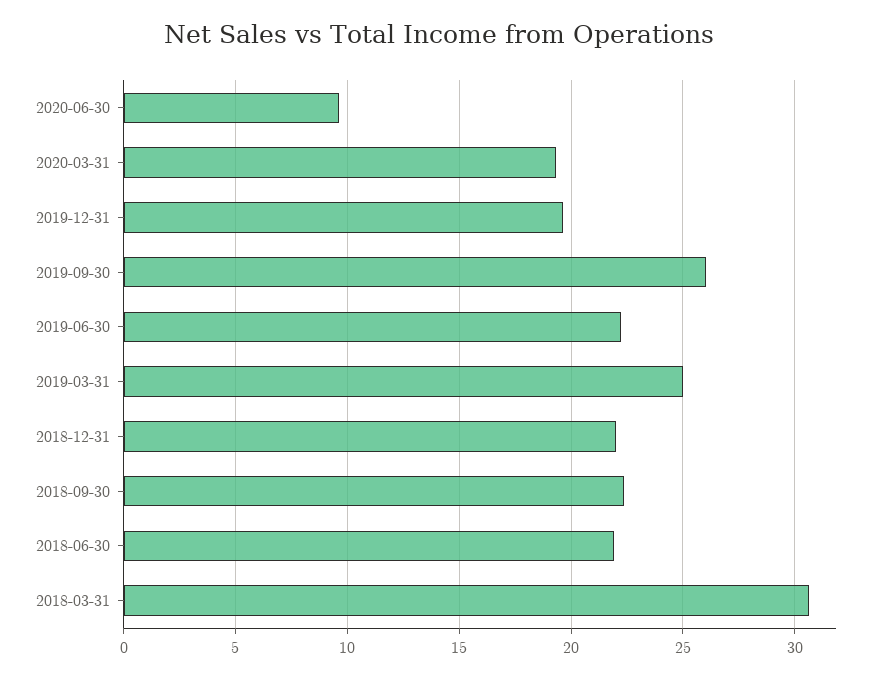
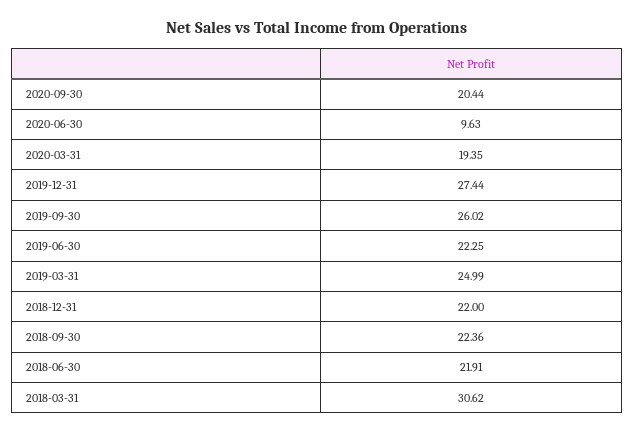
2019-12-31: 19.5 -> 27.44
2020-09-30: none -> 20.44

